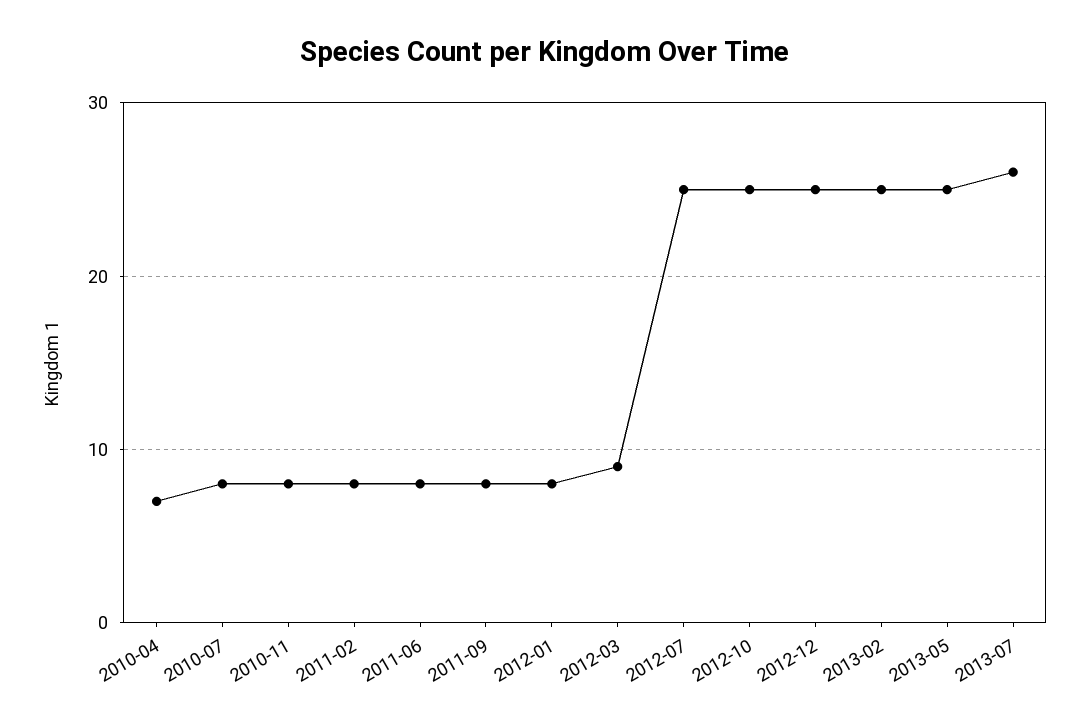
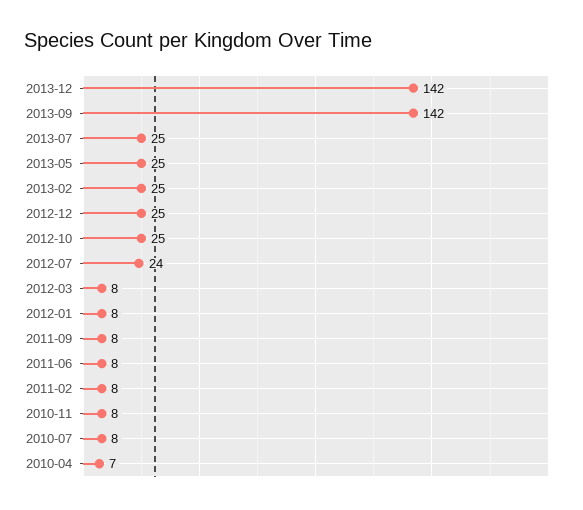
2012-03: 9 -> 8
2012-07: 25 -> 24
2013-07: 26 -> 25
2013-12: none -> 142
2013-09: none -> 142

